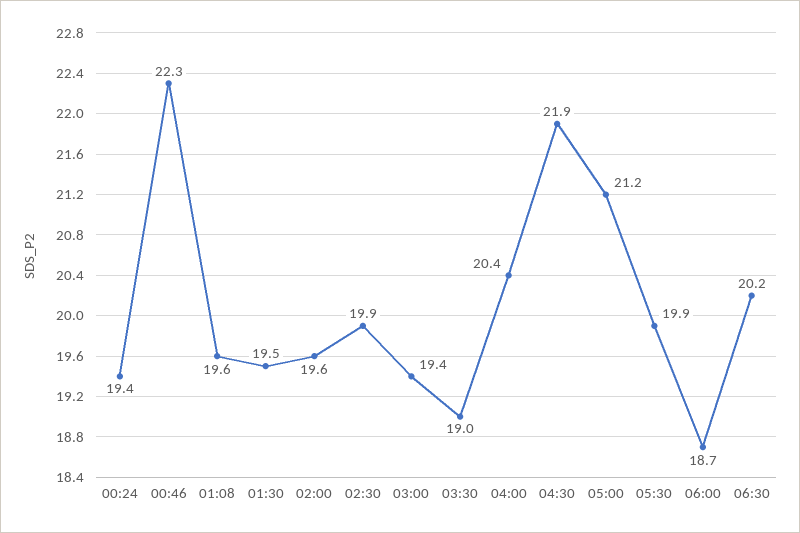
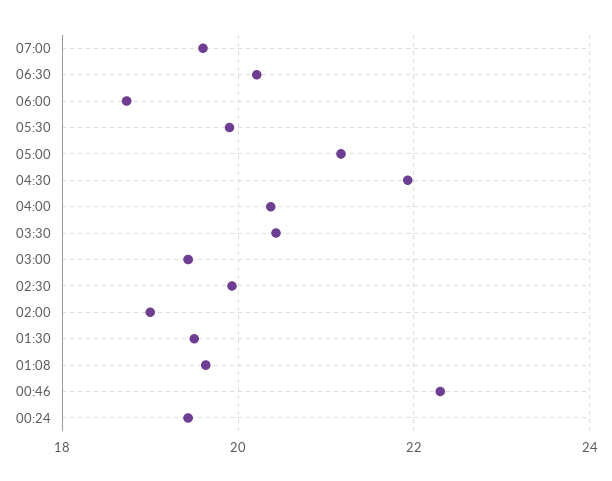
02:00: 19.6 -> 19
03:30: 19 -> 20.4
07:00: none -> 19.6

